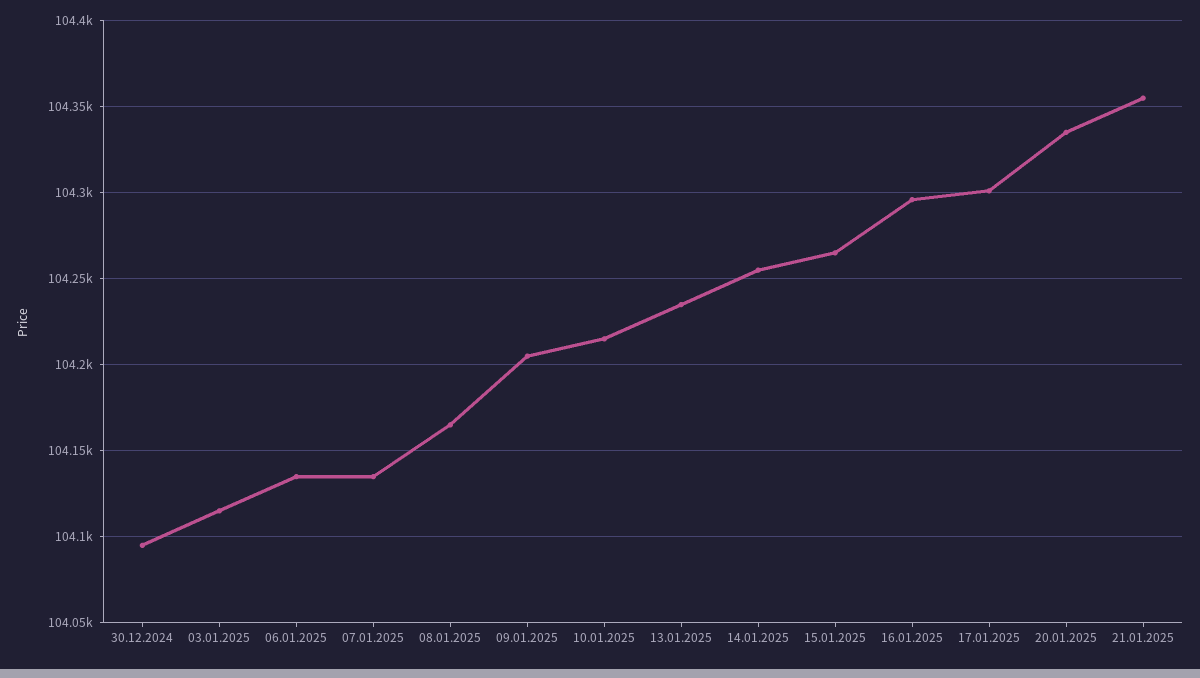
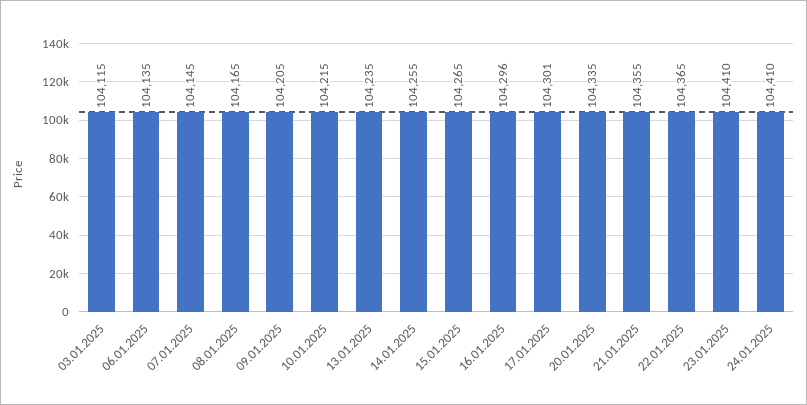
30.12.2024: 104095 -> none
07.01.2025: 104135 -> 104145
22.01.2025: none -> 104365
23.01.2025: none -> 104410
24.01.2025: none -> 104410

